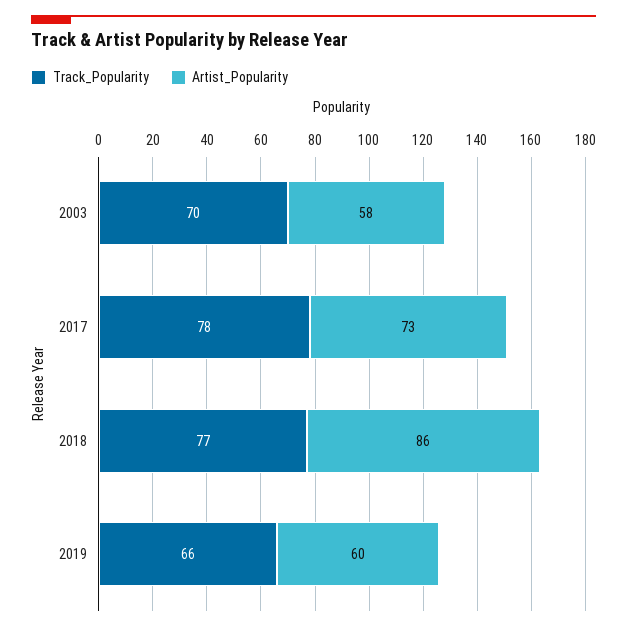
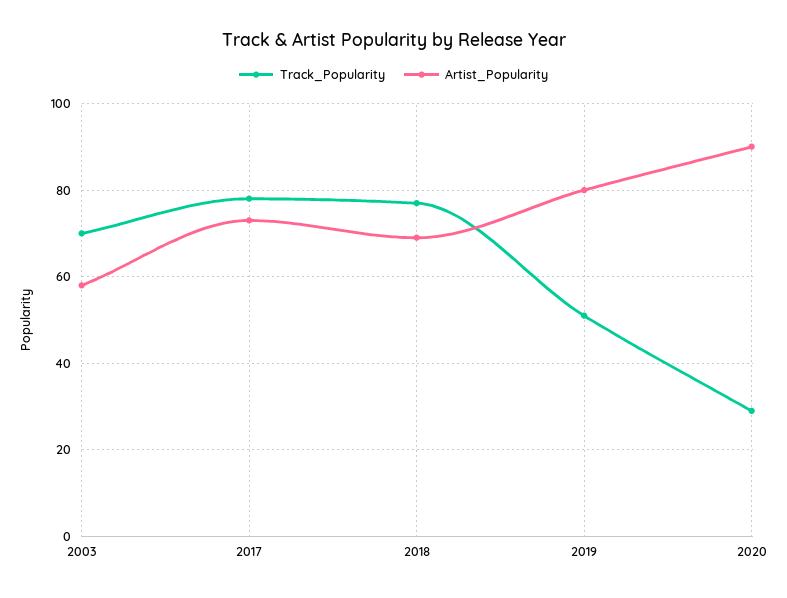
Artist_Popularity, 2018: 86 -> 70
Track_Popularity, 2019: 66 -> 50
Artist_Popularity, 2019: 60 -> 80
Track_Popularity, 2020: none -> 30
Artist_Popularity, 2020: none -> 90

